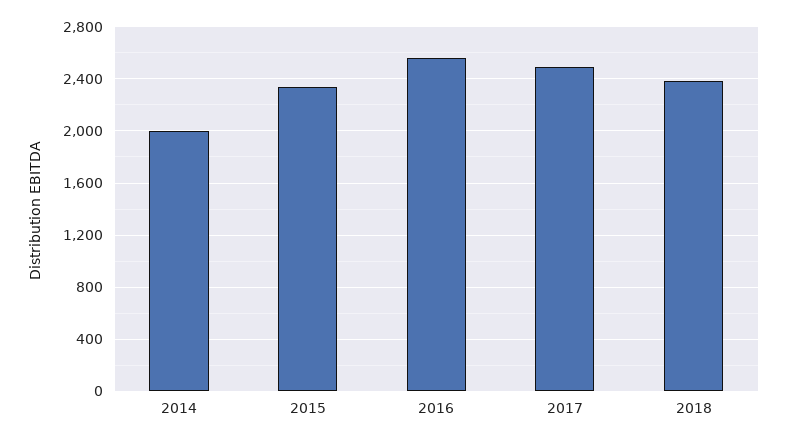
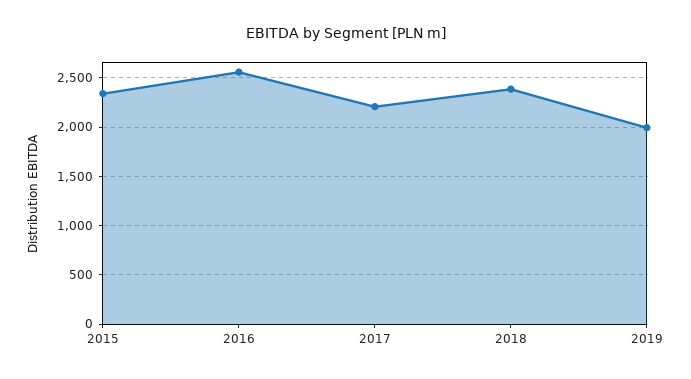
2014: 2000 -> none
2017: 2500 -> 2200
2019: none -> 2000

